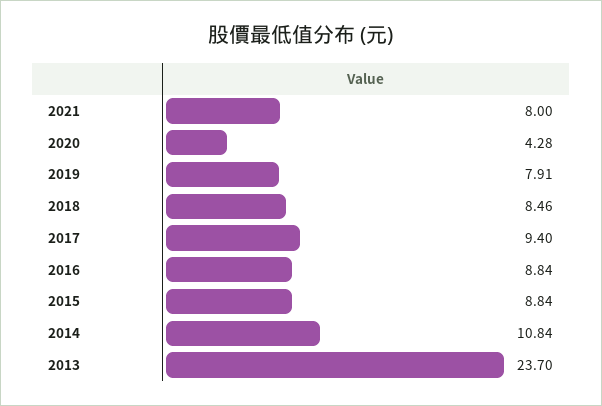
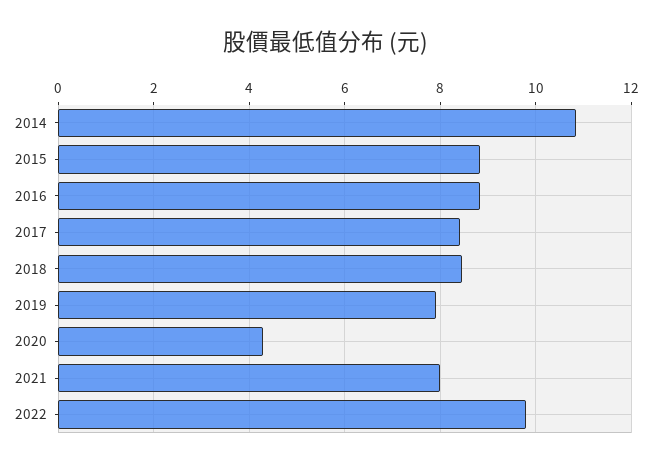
2017: 9.4 -> 8.4
2013: 23.7 -> none
2022: none -> 9.8

